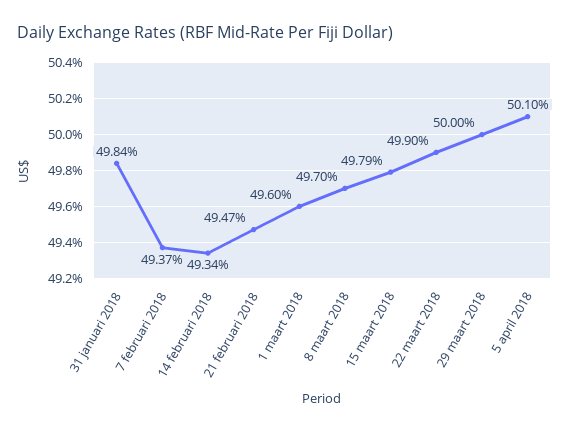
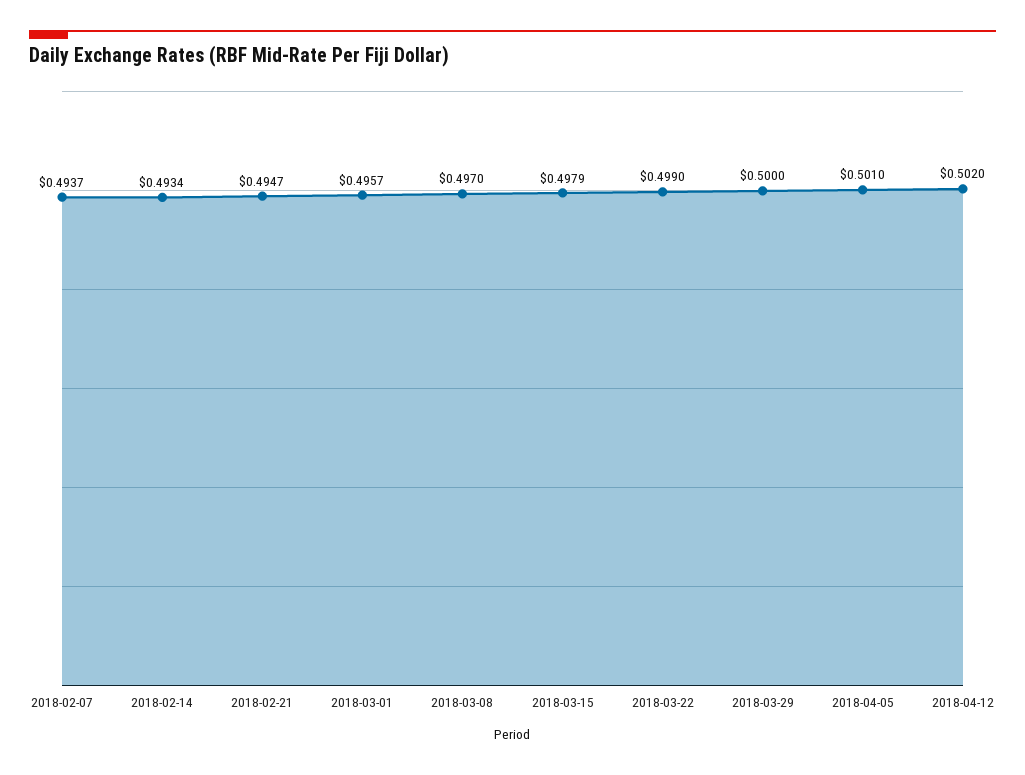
31 januari 2018: 0.4984 -> none
1 maart 2018: 0.496 -> 0.4957
2018-04-12: none -> 0.502

